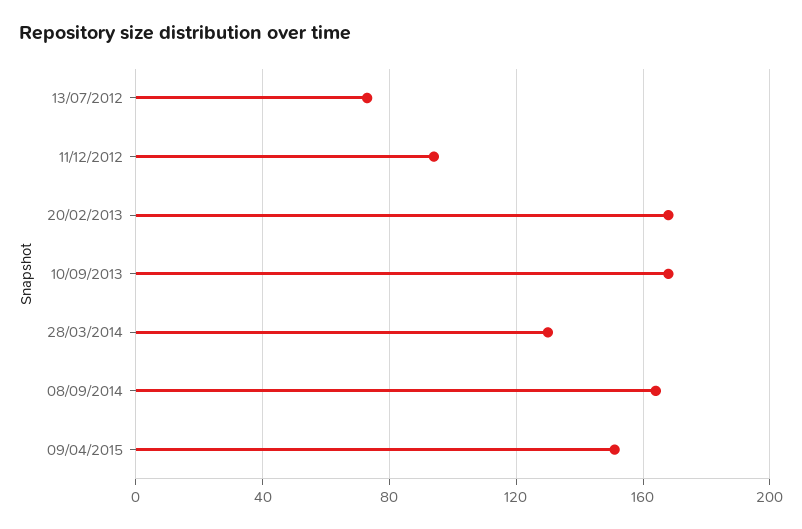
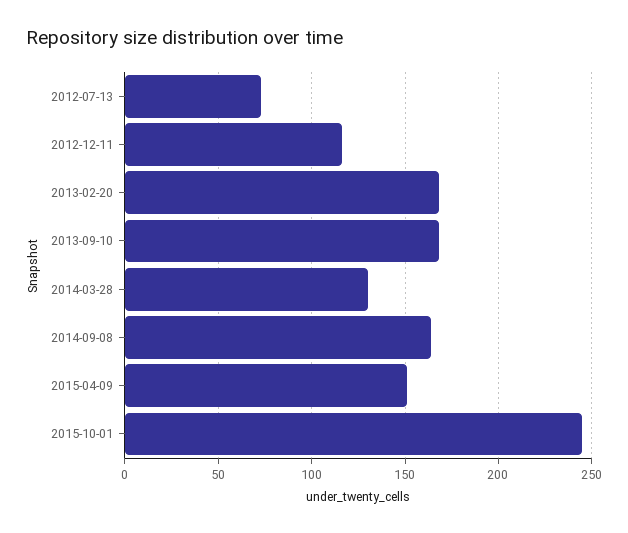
11/12/2012: 95 -> 115
2015-10-01: none -> 245

